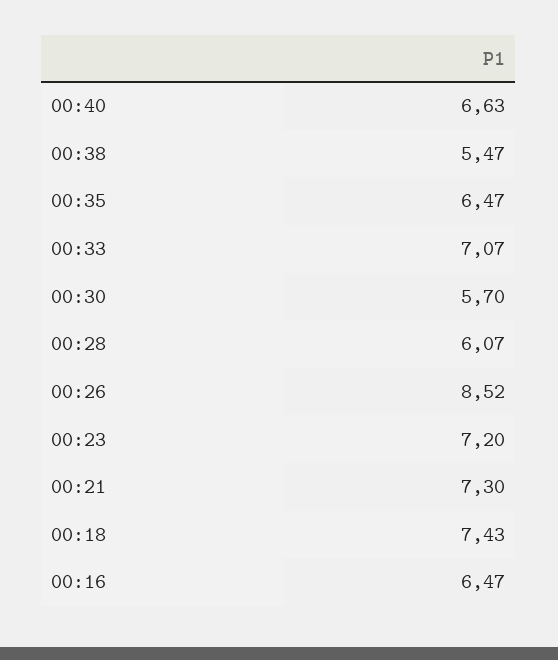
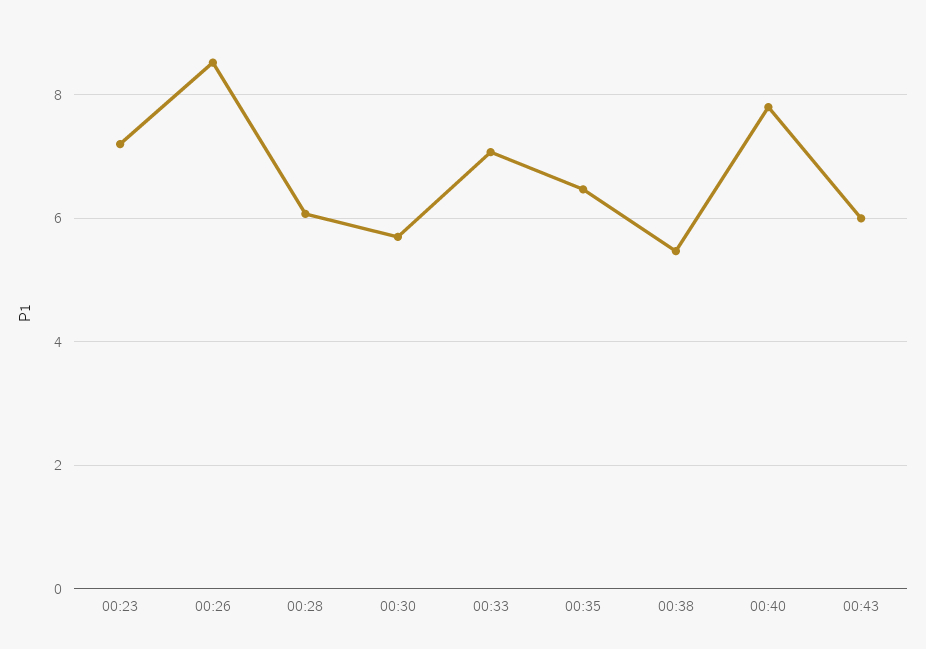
00:40: 6.63 -> 7.8
00:21: 7.3 -> none
00:18: 7.43 -> none
00:16: 6.47 -> none
00:43: none -> 6

